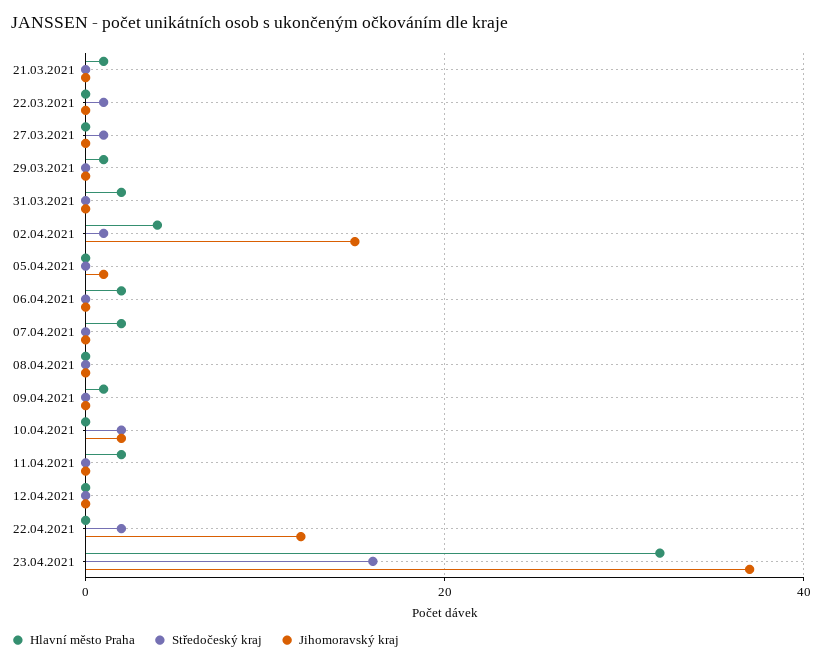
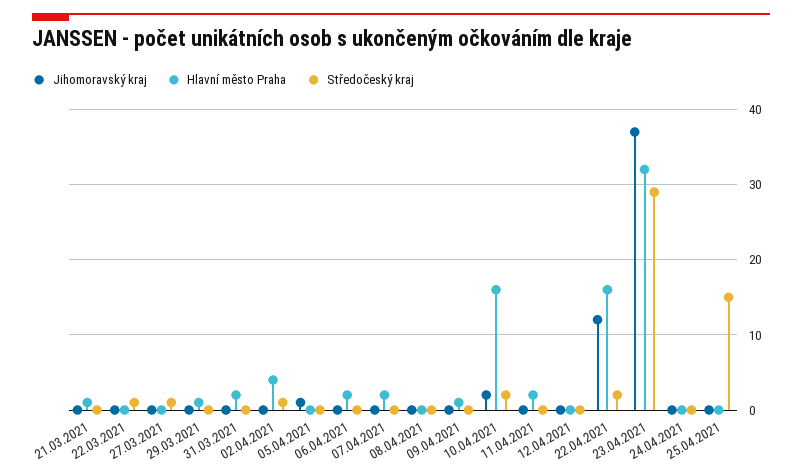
Jihomoravský kraj, 02.04.2021: 15 -> 0
Hlavní město Praha, 10.04.2021: 0 -> 16
Hlavní město Praha, 22.04.2021: 0 -> 16
Středočeský kraj, 23.04.2021: 15 -> 29
Jihomoravský kraj, 24.04.2021: none -> 0
Hlavní město Praha, 24.04.2021: none -> 0
Středočeský kraj, 24.04.2021: none -> 0
Jihomoravský kraj, 25.04.2021: none -> 0
Hlavní město Praha, 25.04.2021: none -> 0
Středočeský kraj, 25.04.2021: none -> 15

